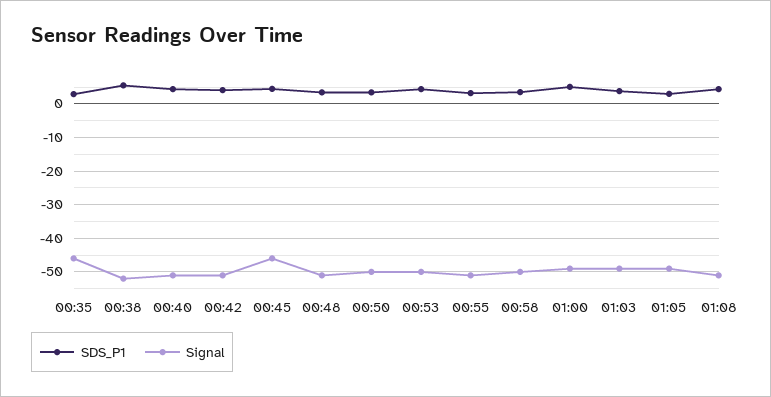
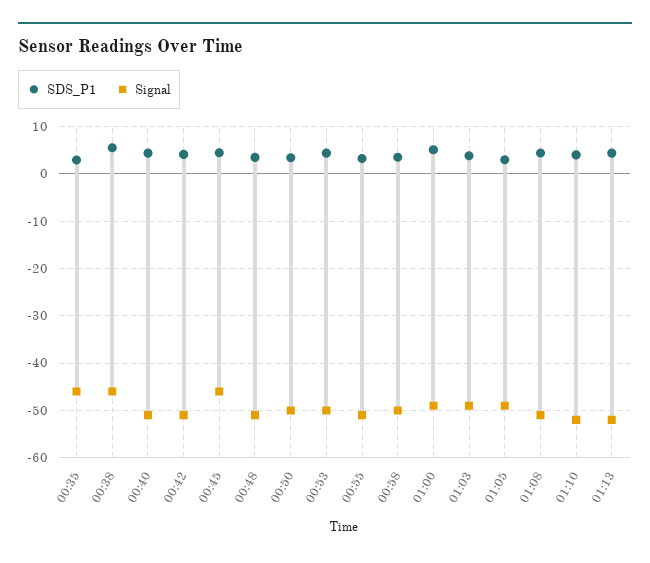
Signal, 00:38: -52 -> -46
SDS_P1, 01:10: none -> 4
Signal, 01:10: none -> -52
SDS_P1, 01:13: none -> 4
Signal, 01:13: none -> -52

